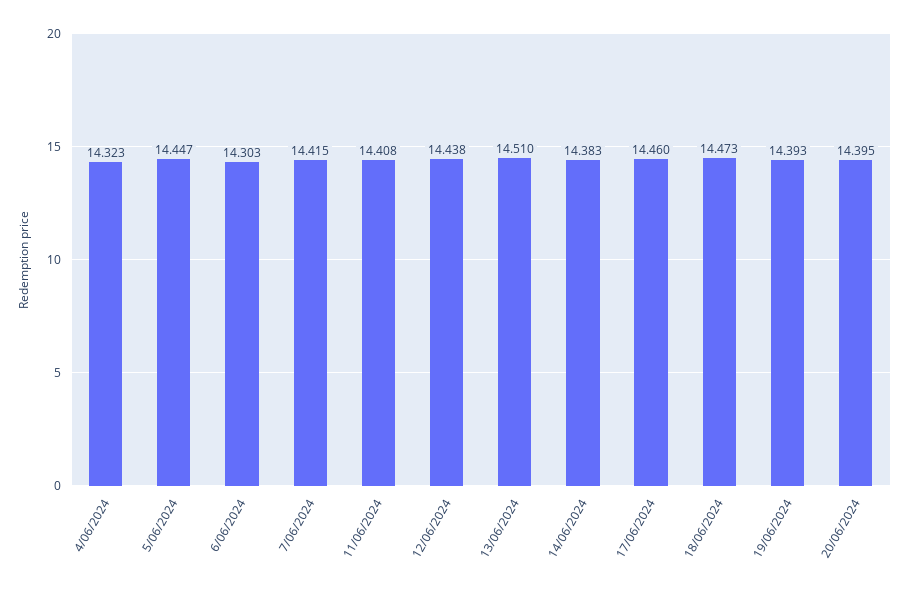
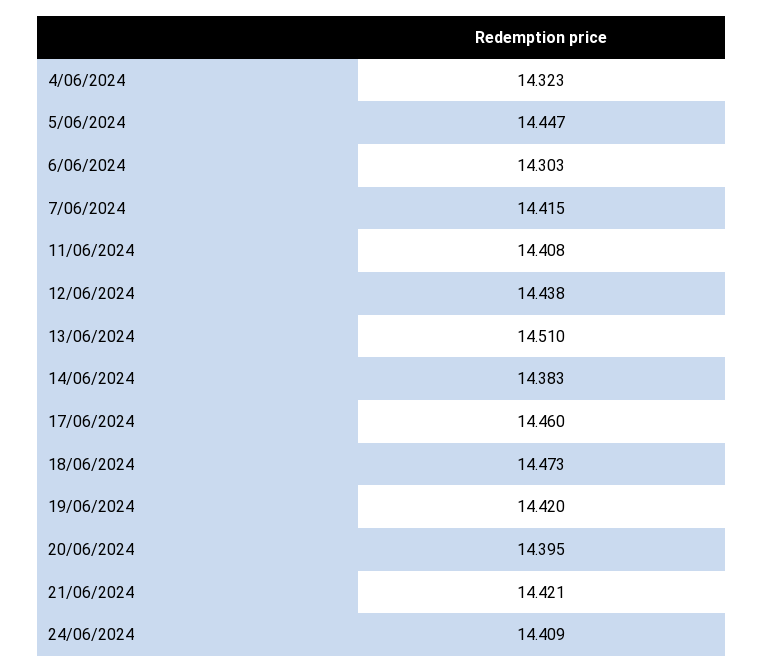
19/06/2024: 14.393 -> 14.42
21/06/2024: none -> 14.421
24/06/2024: none -> 14.409

